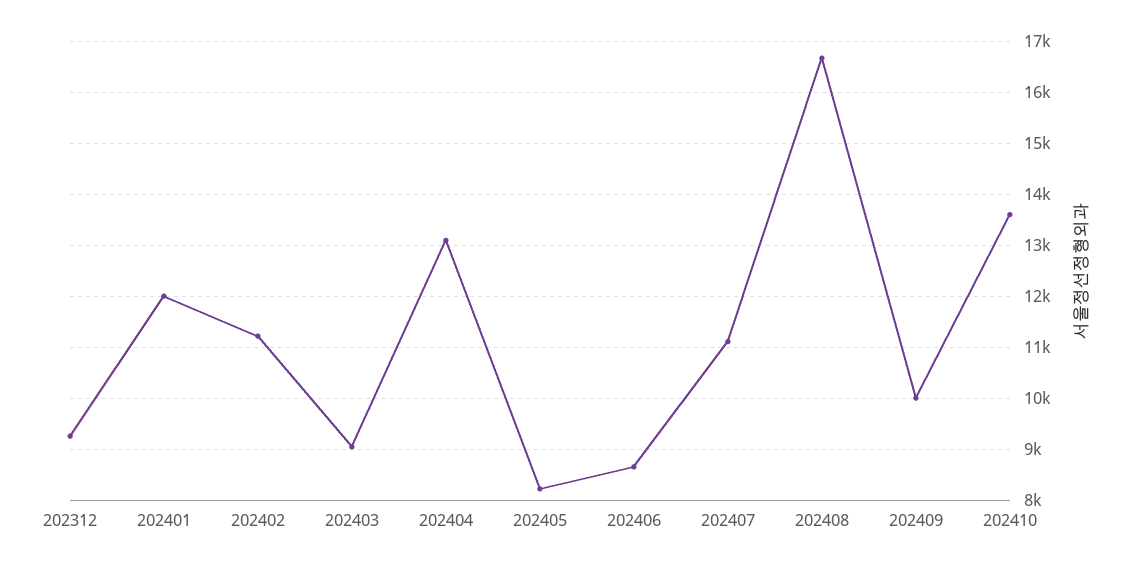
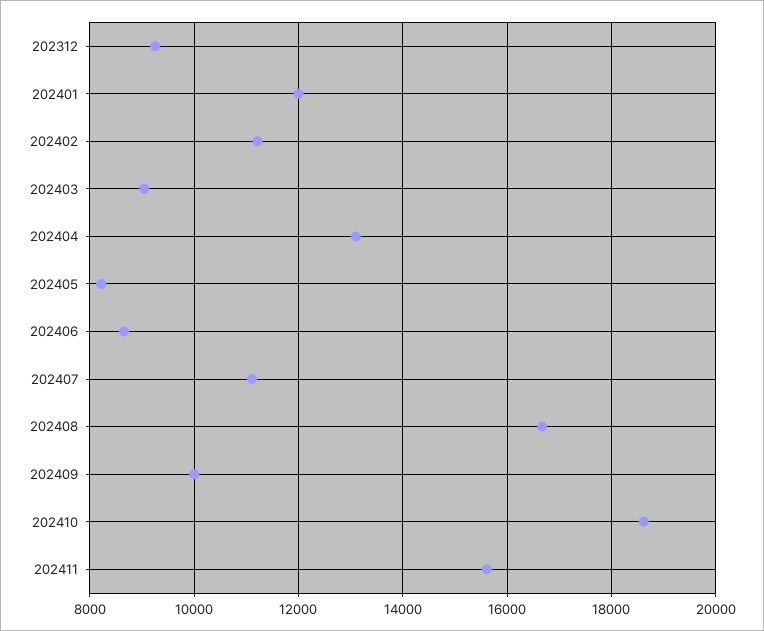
202410: 13600 -> 18600
202411: none -> 15600

